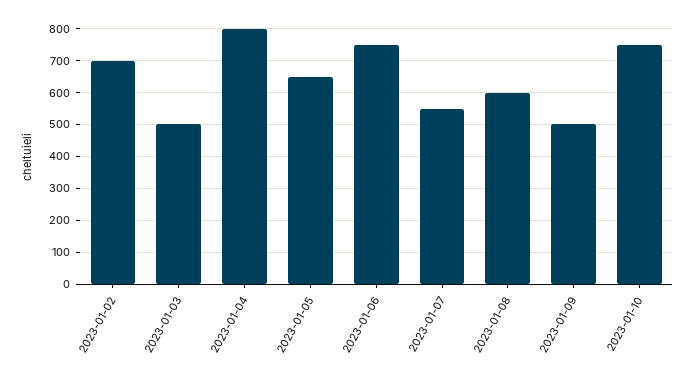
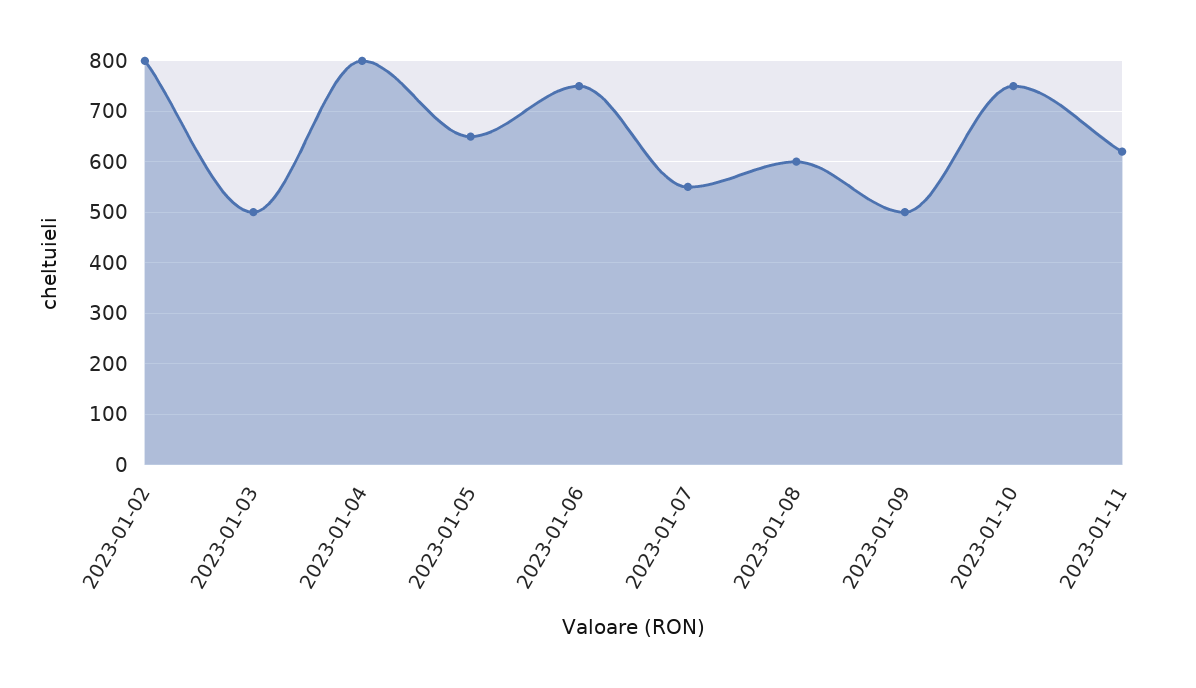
2023-01-02: 700 -> 800
2023-01-11: none -> 620

